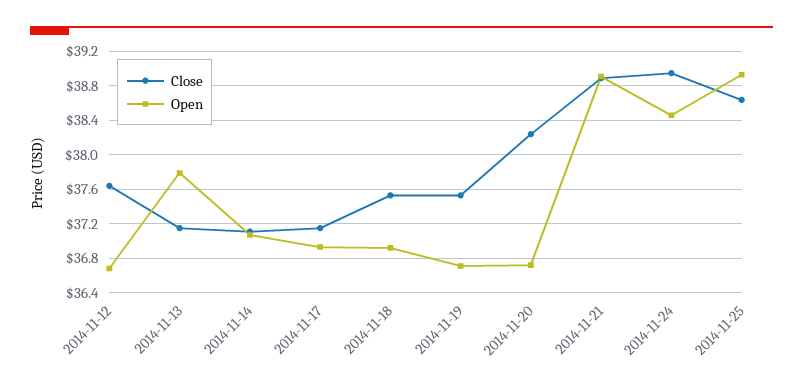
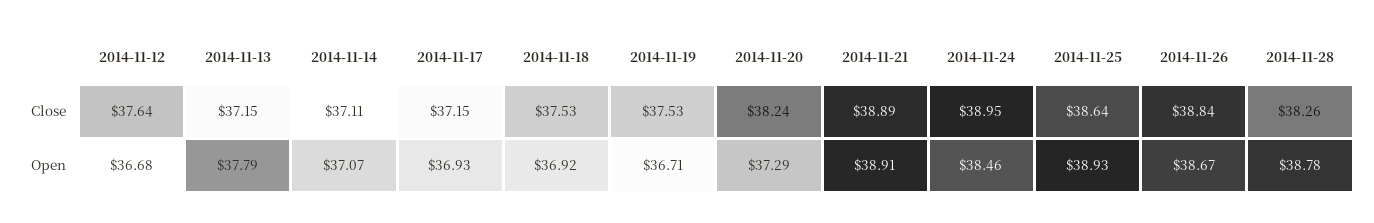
Open, 2014-11-20: 36.7 -> 37.29
Close, 2014-11-26: none -> 38.84
Close, 2014-11-28: none -> 38.26
Open, 2014-11-26: none -> 38.67
Open, 2014-11-28: none -> 38.78

